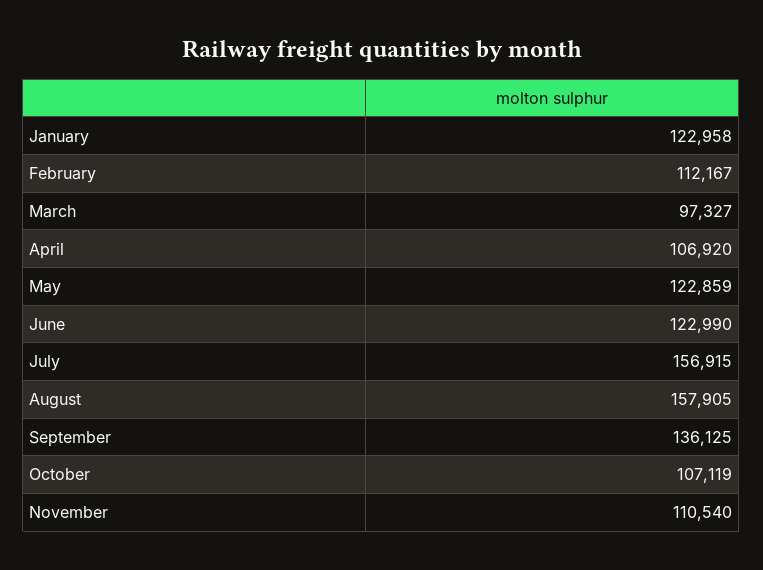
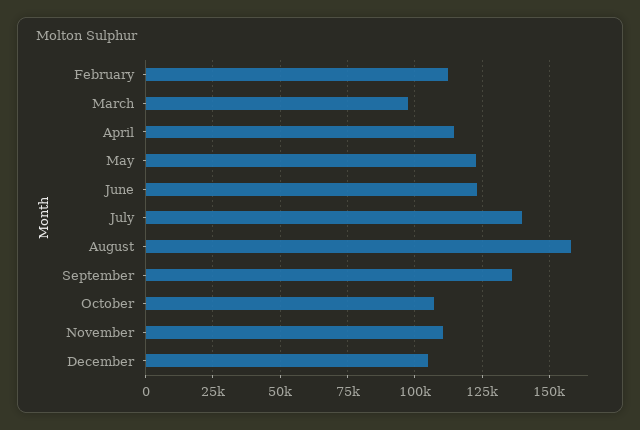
January: 122958 -> none
April: 106920 -> 115000
July: 156915 -> 140000
December: none -> 105000

